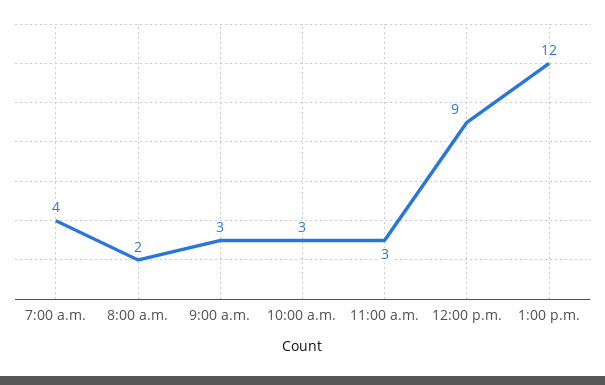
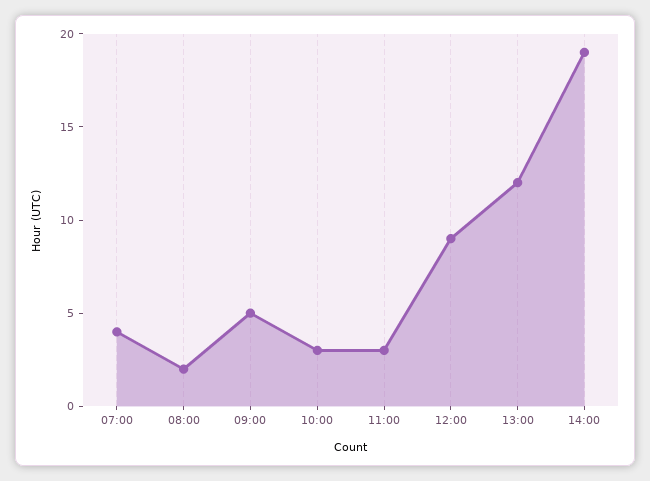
9:00 a.m.: 3 -> 5
14:00: none -> 19

